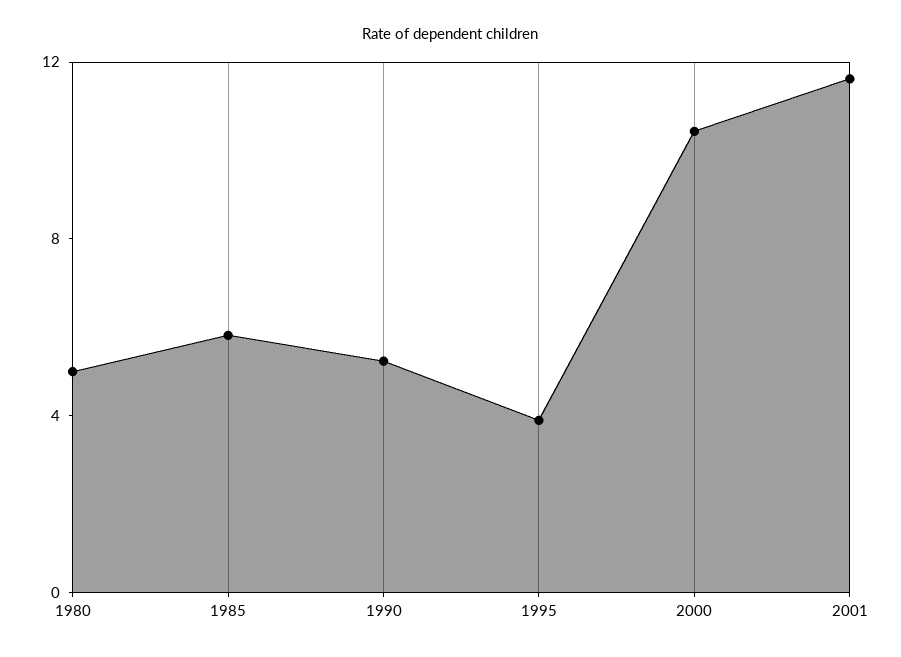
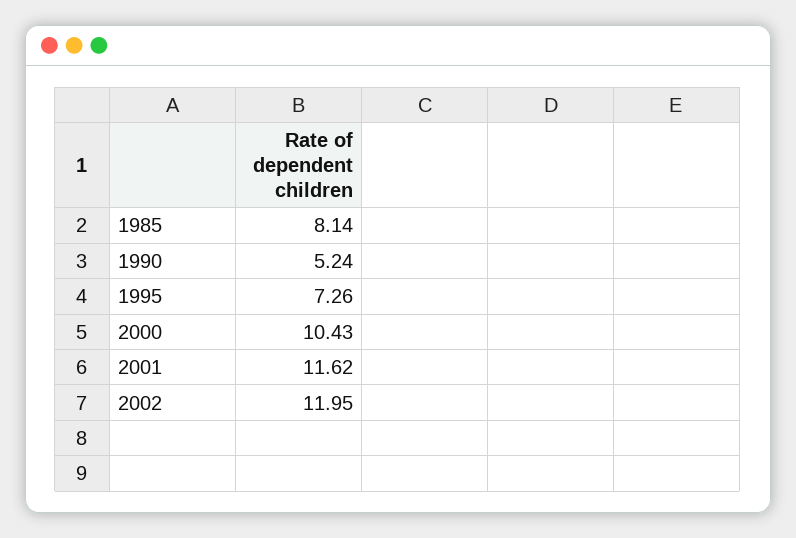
1980: 5 -> none
1985: 6 -> 8.14
1995: 4 -> 7.26
2002: none -> 11.95

